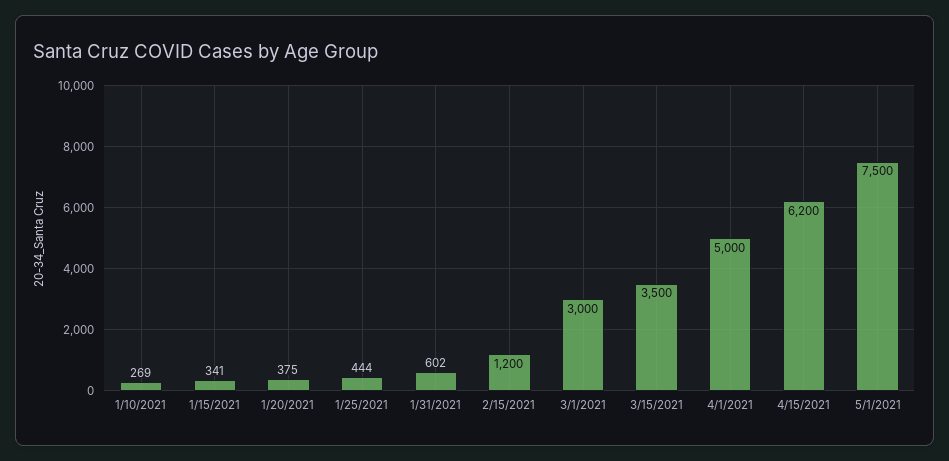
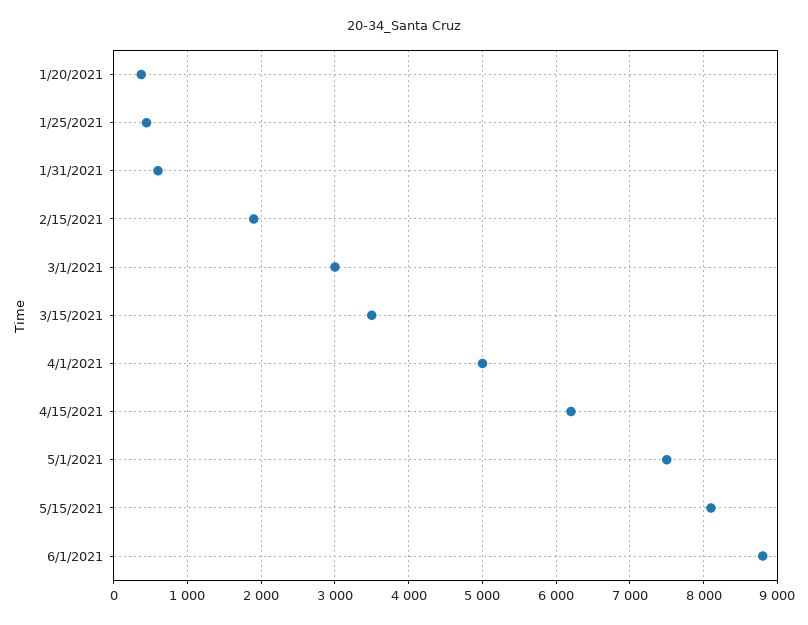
1/10/2021: 269 -> none
1/15/2021: 341 -> none
2/15/2021: 1200 -> 1900
5/15/2021: none -> 8100
6/1/2021: none -> 8800

